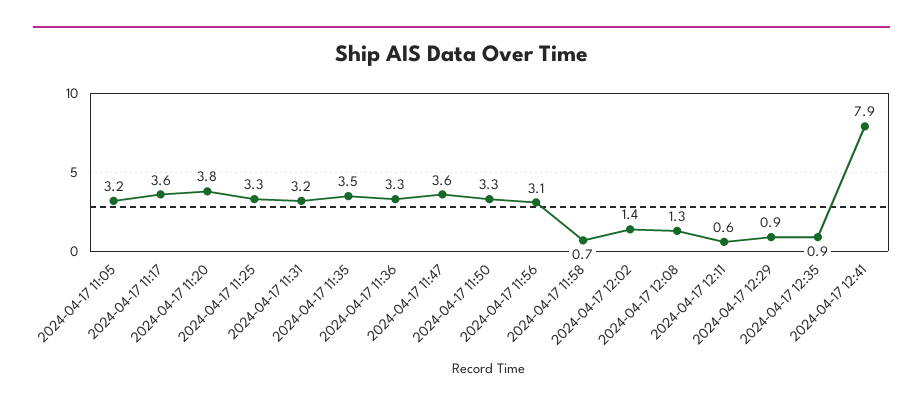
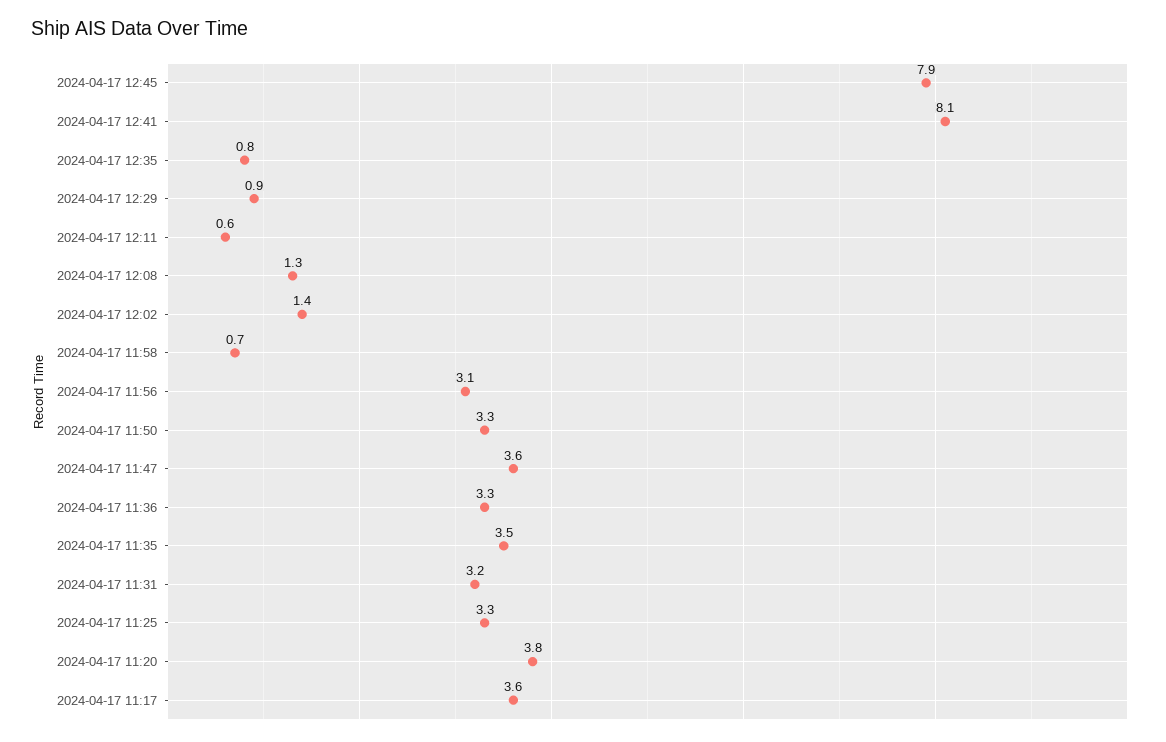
2024-04-17 11:05: 3.2 -> none
2024-04-17 12:35: 0.9 -> 0.8
2024-04-17 12:41: 7.9 -> 8.1
2024-04-17 12:45: none -> 7.9

